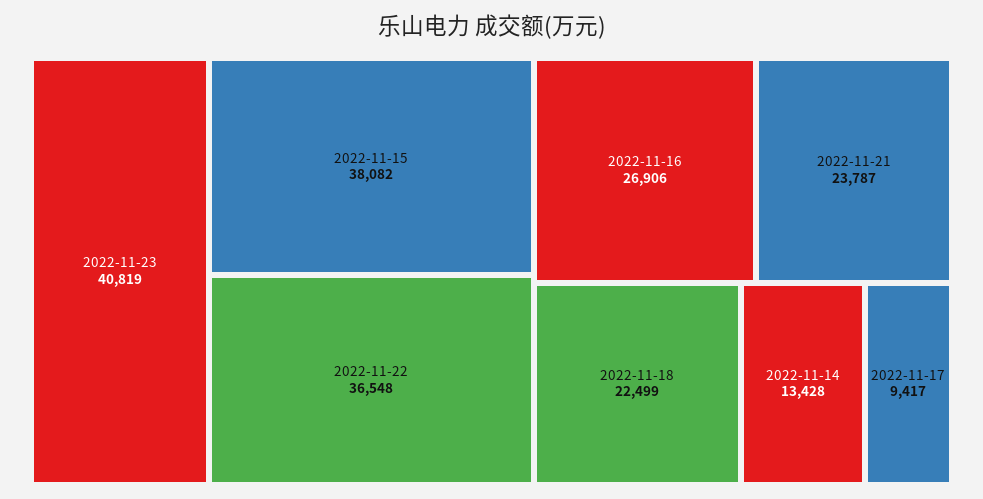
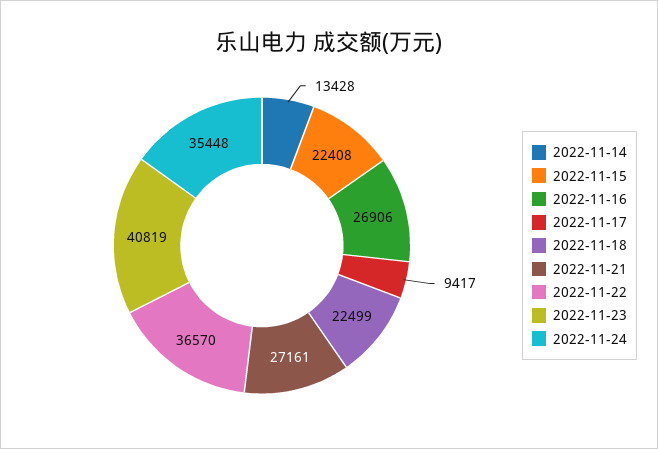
2022-11-15: 38082 -> 22408
2022-11-22: 36548 -> 36570
2022-11-21: 23787 -> 27161
2022-11-24: none -> 35448

